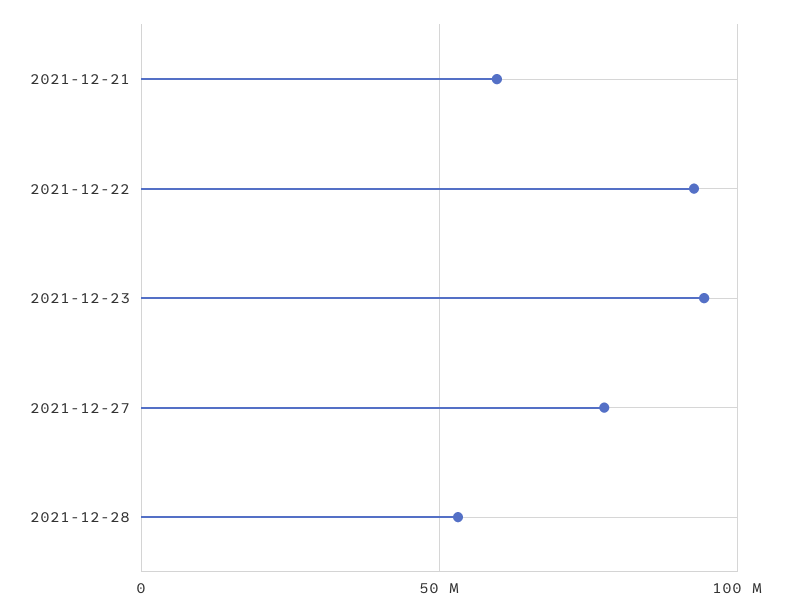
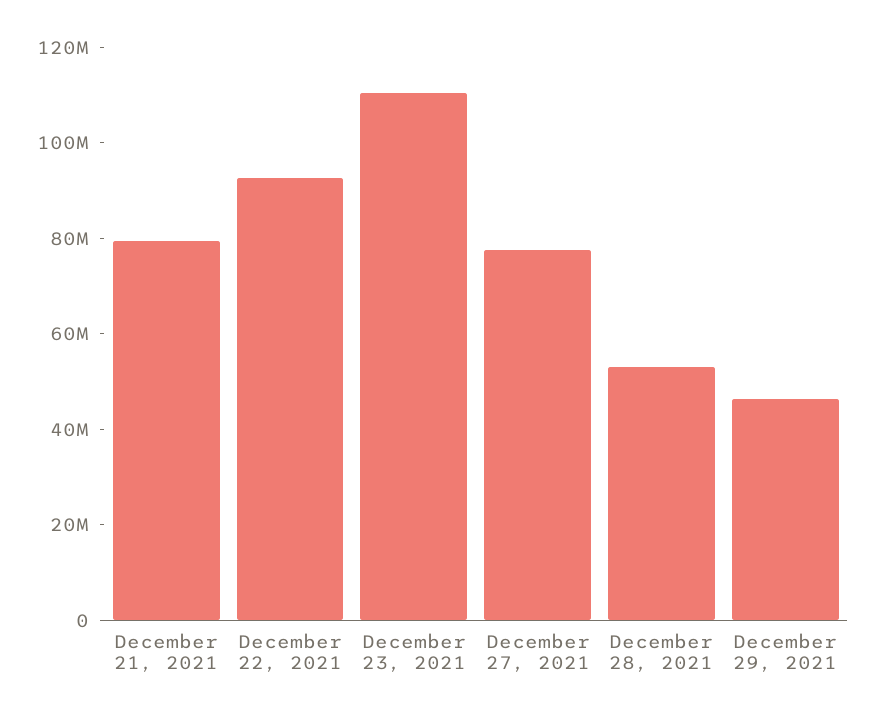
2021-12-21: 60000000 -> 80000000
2021-12-23: 95000000 -> 110000000
December 29, 2021: none -> 45000000

